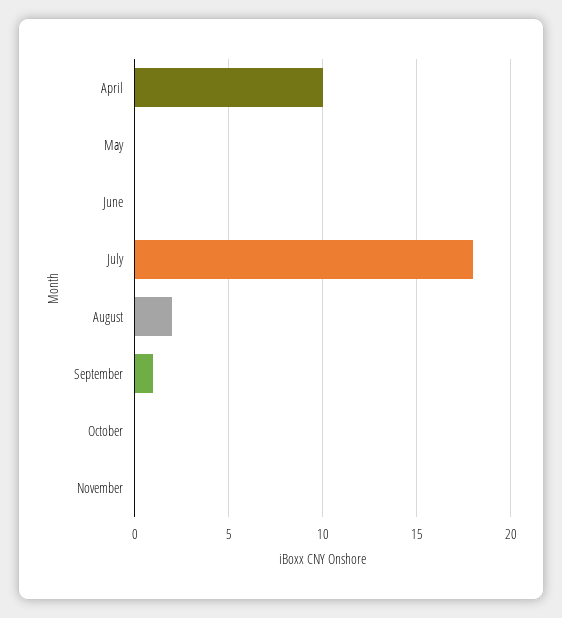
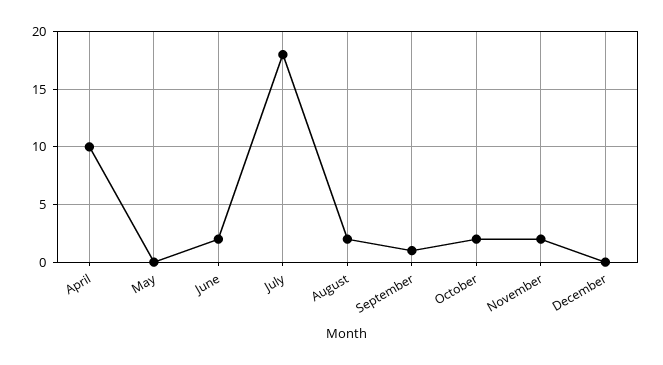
June: 0 -> 2
October: 0 -> 2
November: 0 -> 2
December: none -> 0

